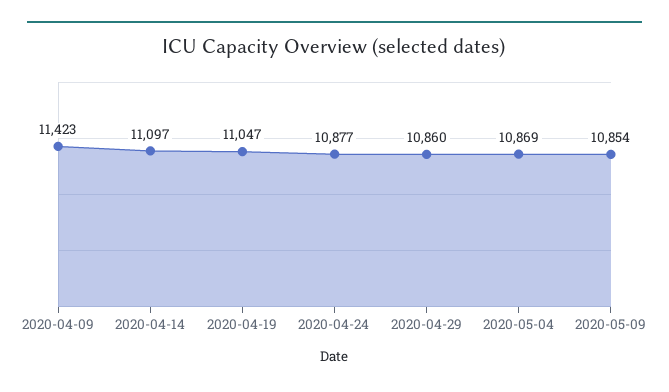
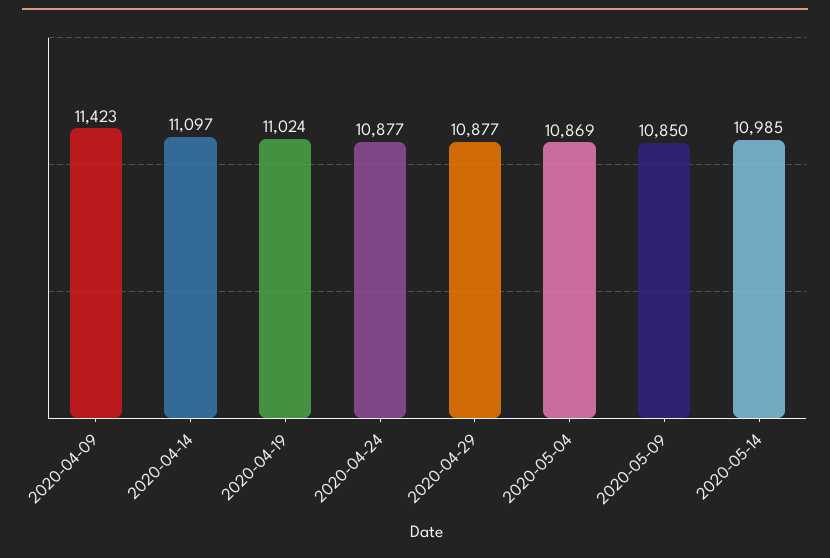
2020-04-19: 11047 -> 11024
2020-04-29: 10860 -> 10877
2020-05-09: 10854 -> 10850
2020-05-14: none -> 10985

